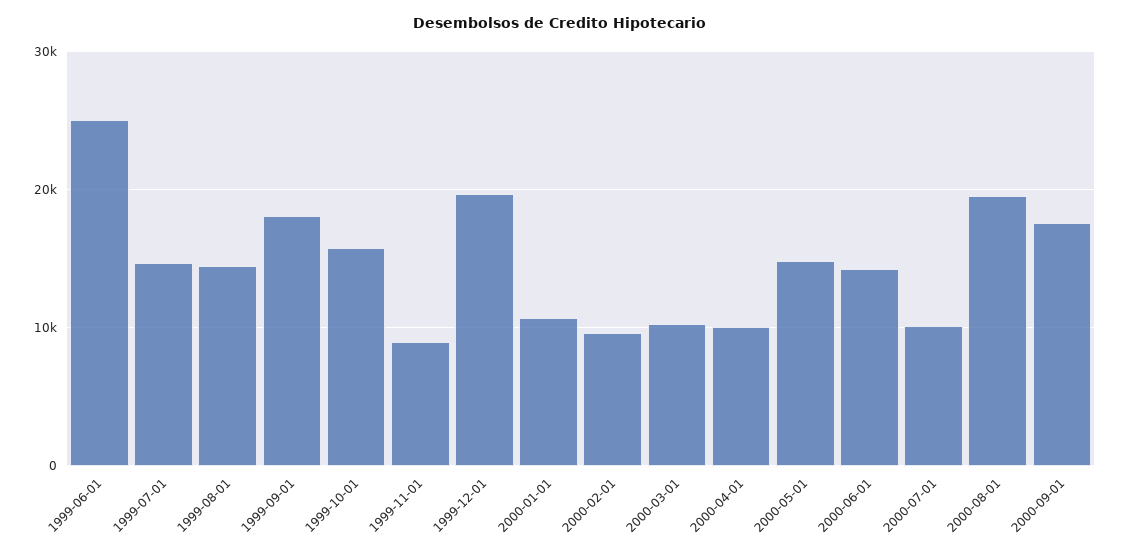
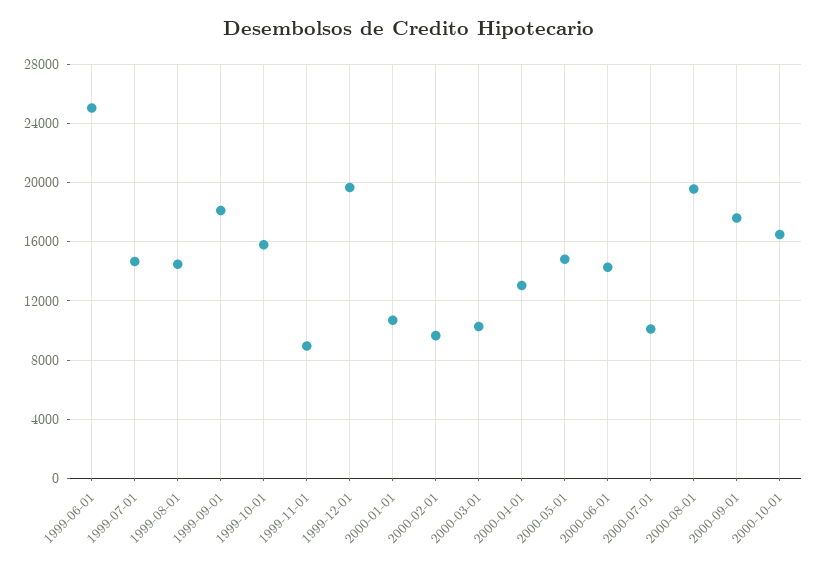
2000-04-01: 10000 -> 13000
2000-10-01: none -> 16500

